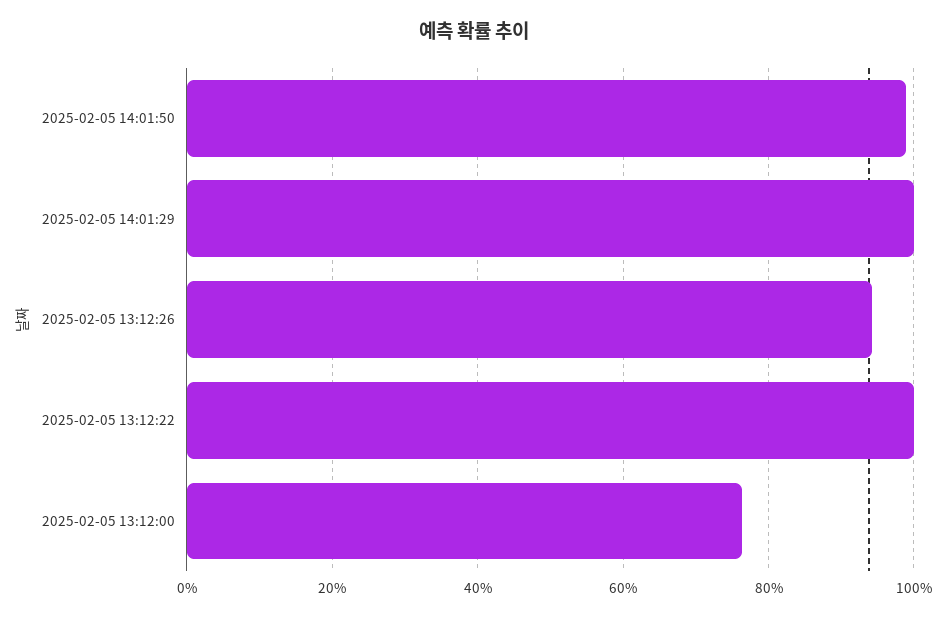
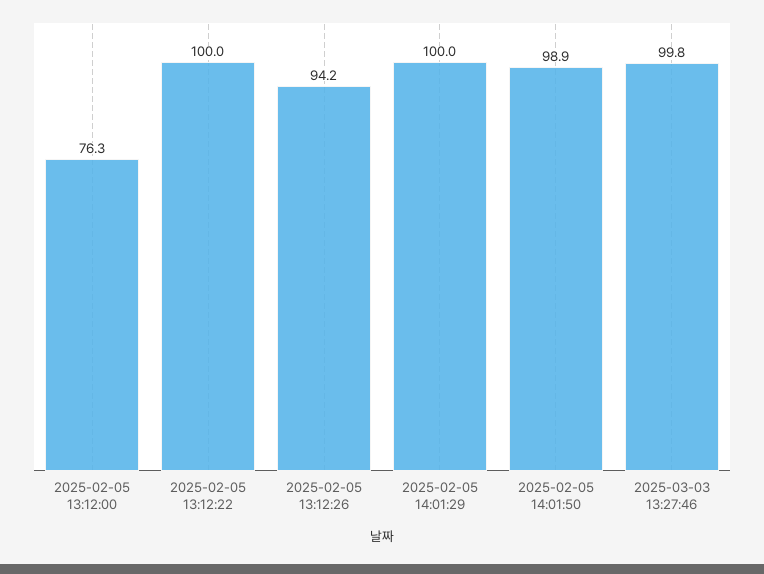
2025-03-03 13:27:46: none -> 99.8

